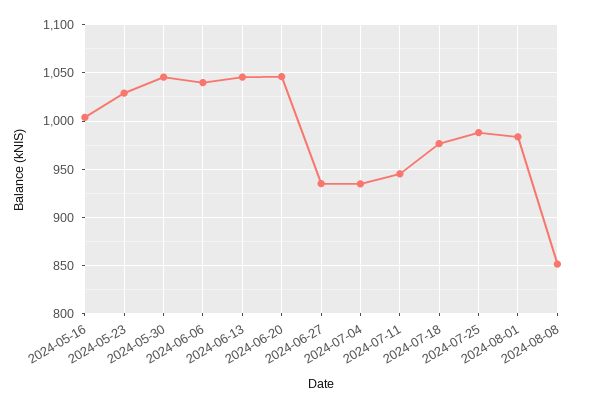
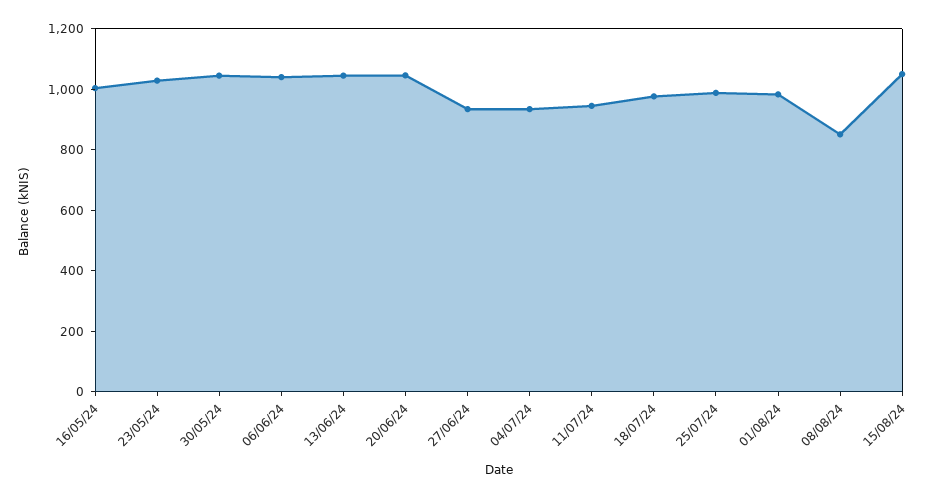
15/08/24: none -> 1050

